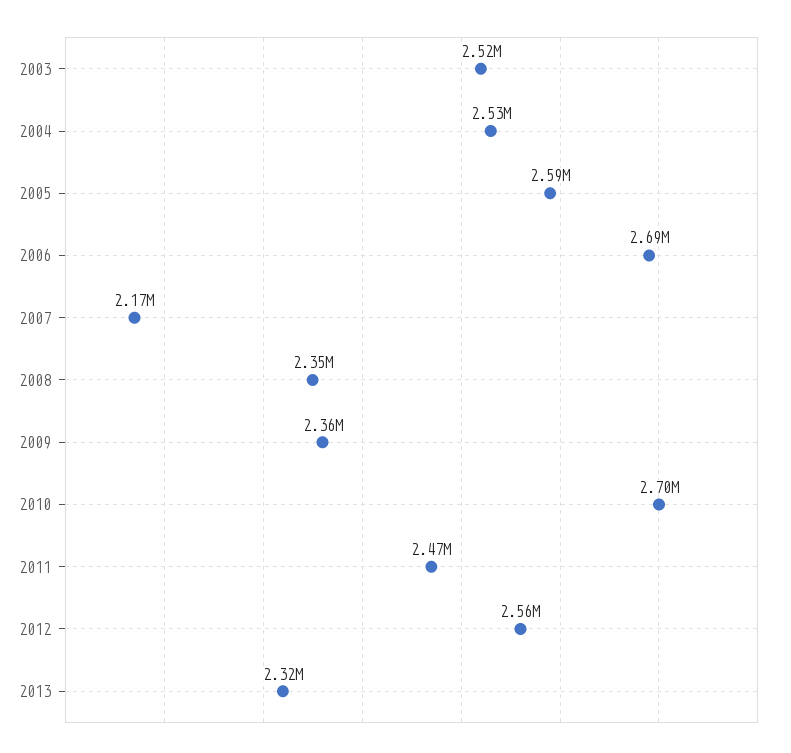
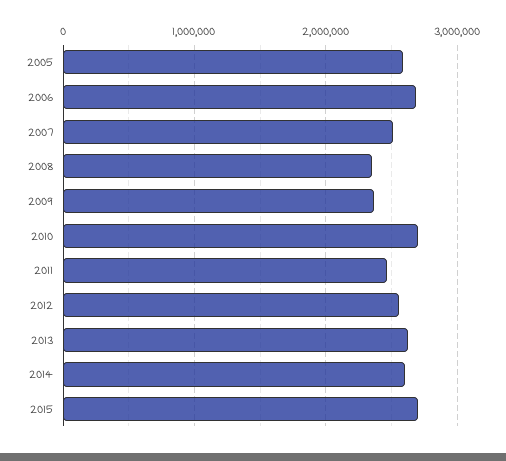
2003: 2520000 -> none
2004: 2530000 -> none
2007: 2170000 -> 2500000
2013: 2320000 -> 2600000
2014: none -> 2600000
2015: none -> 2700000

